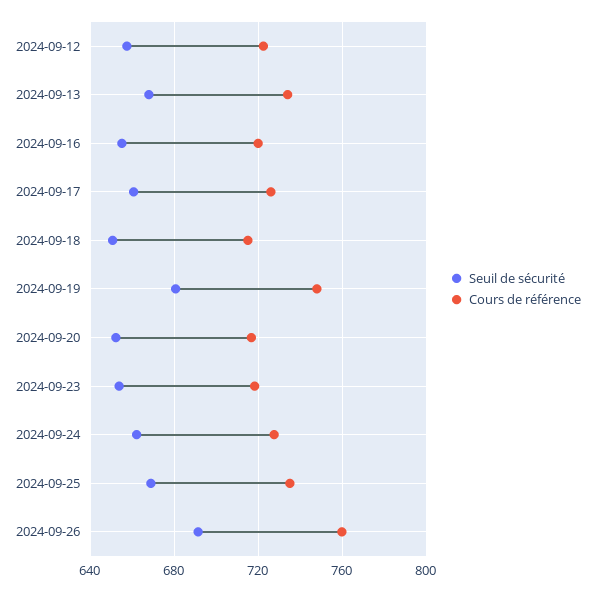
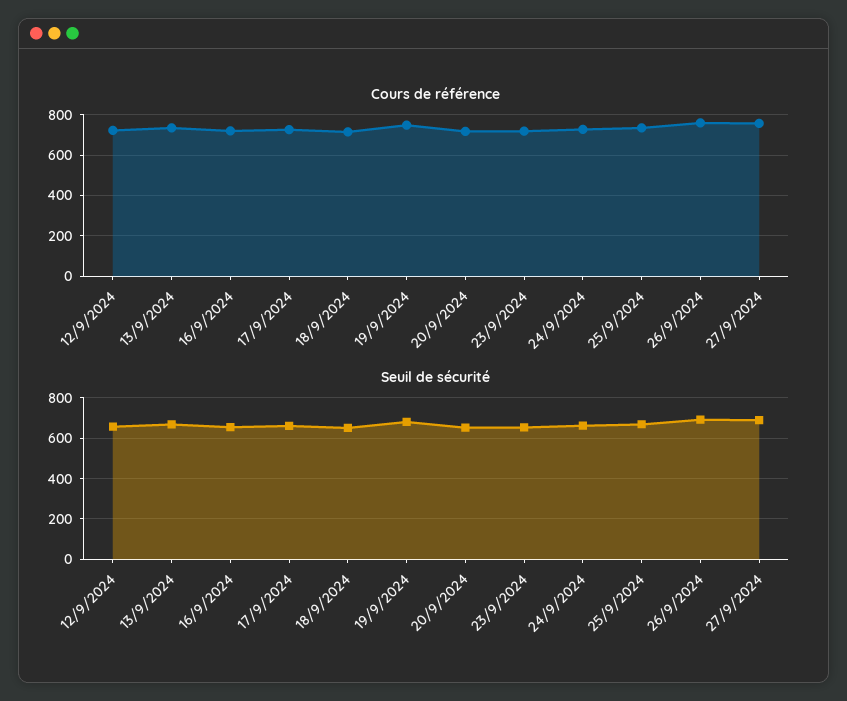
Cours de référence, 27/9/2024: none -> 750
Seuil de sécurité, 27/9/2024: none -> 700

